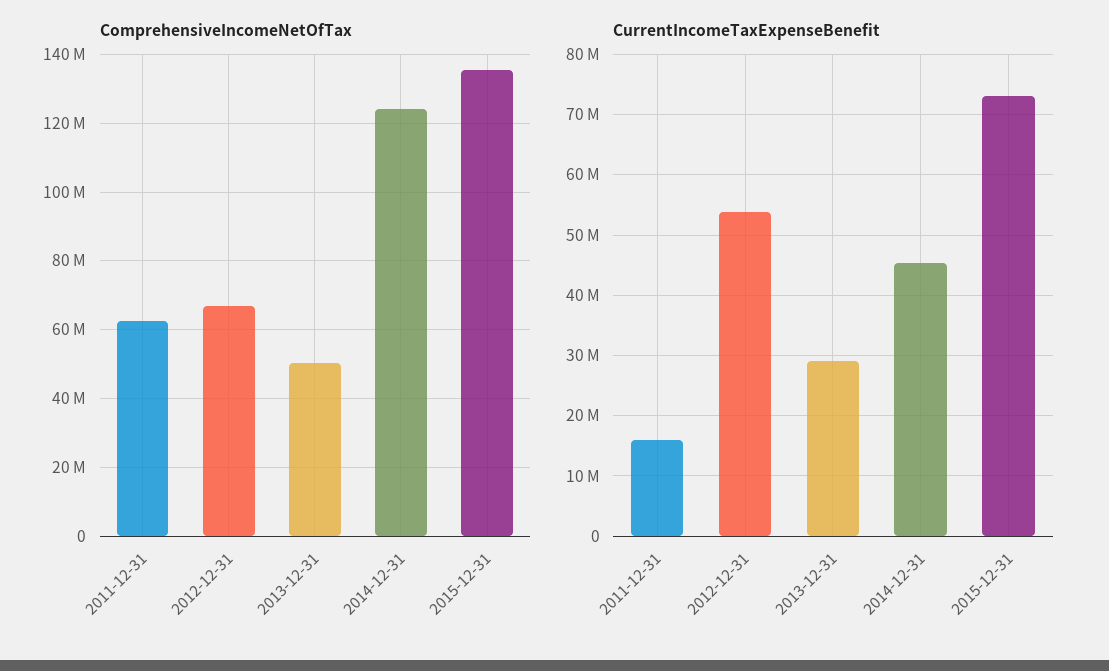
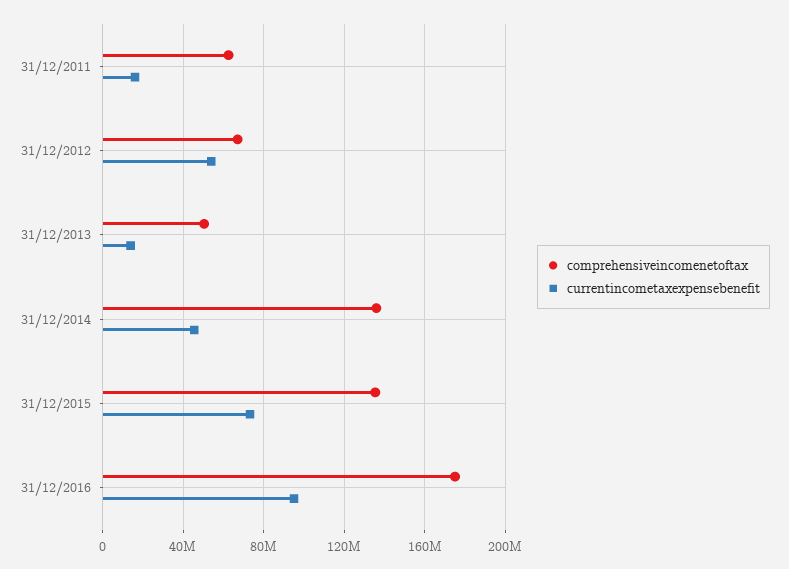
ComprehensiveIncomeNetOfTax, 2014-12-31: 124000000 -> 135000000
CurrentIncomeTaxExpenseBenefit, 2013-12-31: 29000000 -> 15000000
ComprehensiveIncomeNetOfTax, 31/12/2016: none -> 175000000
CurrentIncomeTaxExpenseBenefit, 31/12/2016: none -> 95000000

